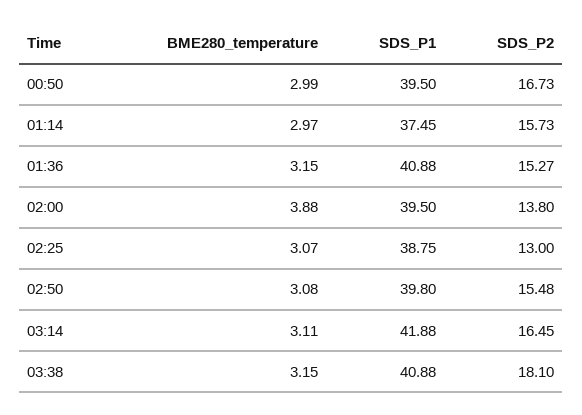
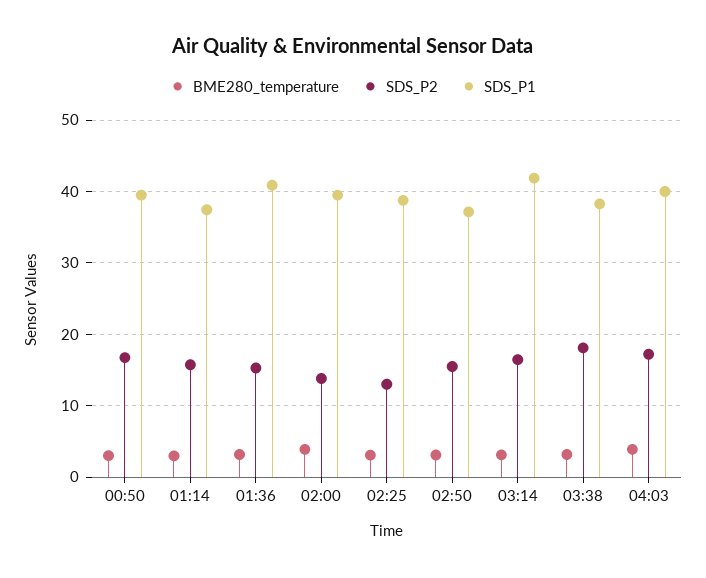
SDS_P1, 02:50: 39.8 -> 37
SDS_P1, 03:38: 40.88 -> 38
BME280_temperature, 04:03: none -> 4
SDS_P2, 04:03: none -> 17
SDS_P1, 04:03: none -> 40

